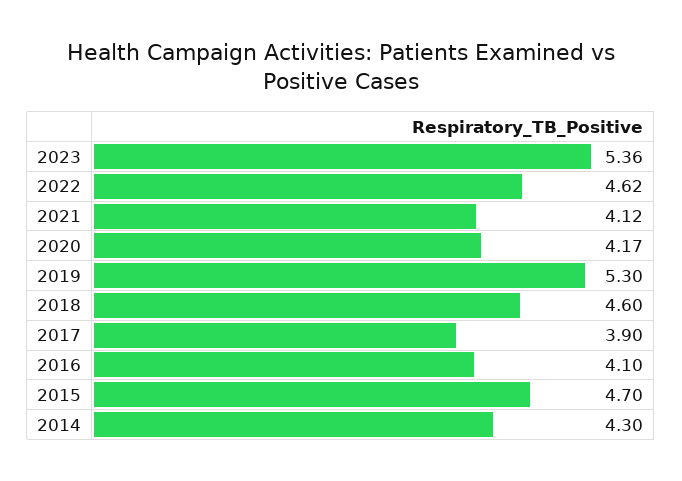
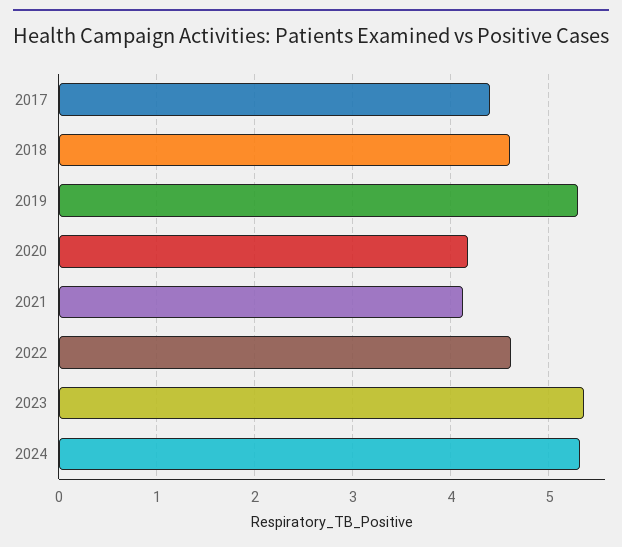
2017: 3.9 -> 4.4
2016: 4.1 -> none
2015: 4.7 -> none
2014: 4.3 -> none
2024: none -> 5.3

